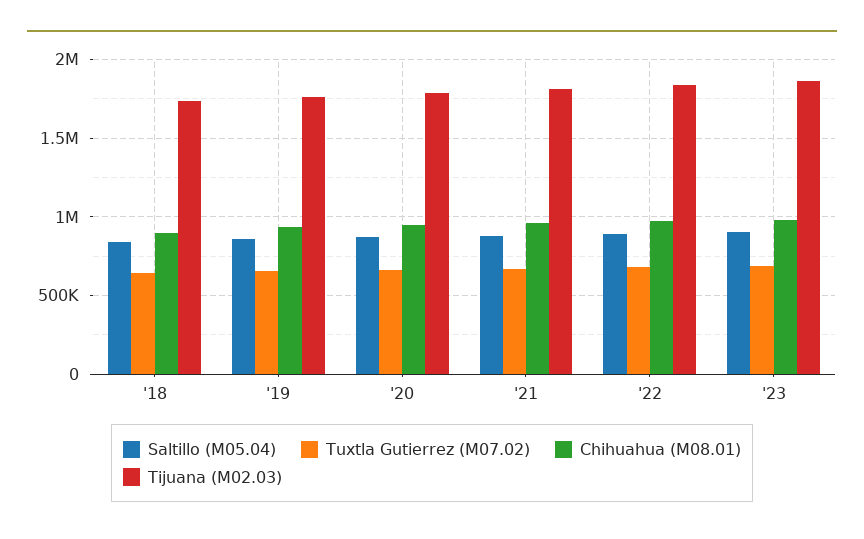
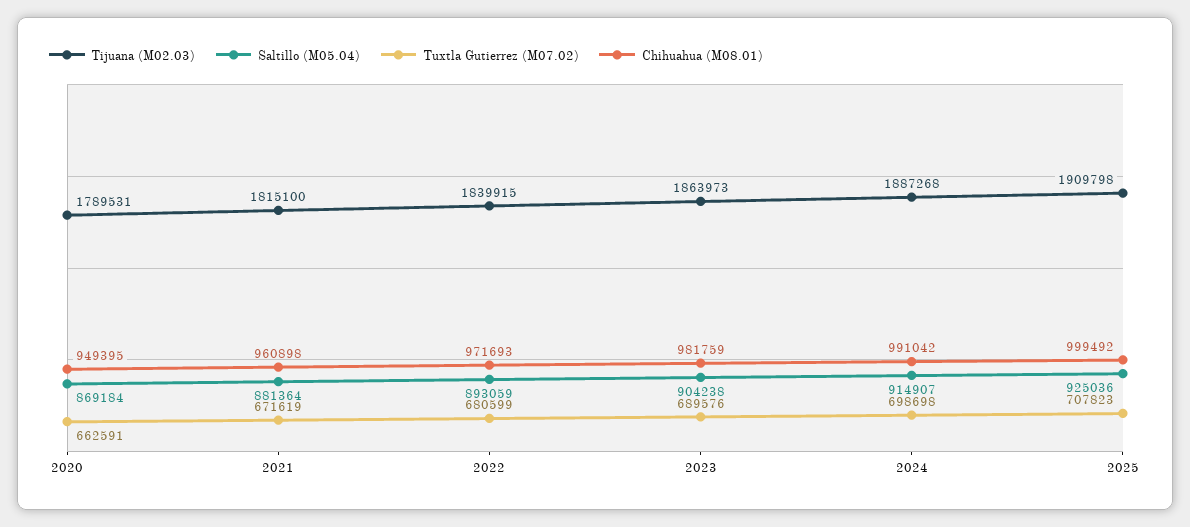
Saltillo (M05.04), '18: 850000 -> none
Tuxtla Gutierrez (M07.02), '18: 650000 -> none
Chihuahua (M08.01), '18: 900000 -> none
Tijuana (M02.03), '18: 1750000 -> none
Saltillo (M05.04), '19: 850000 -> none
Tuxtla Gutierrez (M07.02), '19: 650000 -> none
Chihuahua (M08.01), '19: 950000 -> none
Tijuana (M02.03), '19: 1750000 -> none
Tijuana (M02.03), 2024: none -> 1887268
Saltillo (M05.04), 2024: none -> 914907
Tuxtla Gutierrez (M07.02), 2024: none -> 698698
Chihuahua (M08.01), 2024: none -> 991042
Tijuana (M02.03), 2025: none -> 1909798
Saltillo (M05.04), 2025: none -> 925036
Tuxtla Gutierrez (M07.02), 2025: none -> 707823
Chihuahua (M08.01), 2025: none -> 999492

